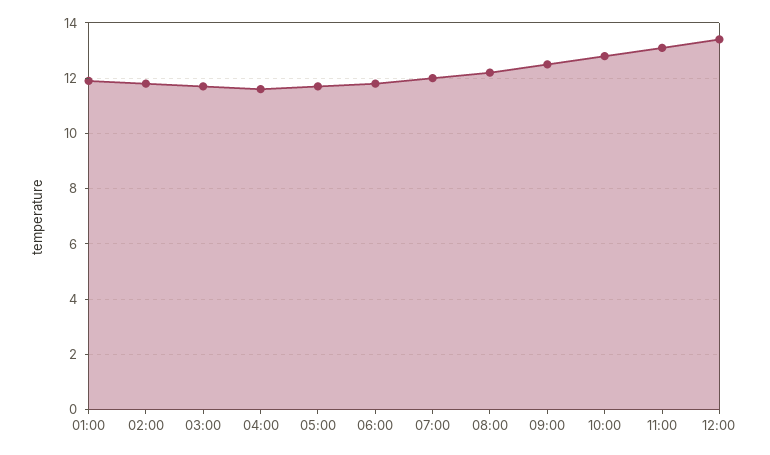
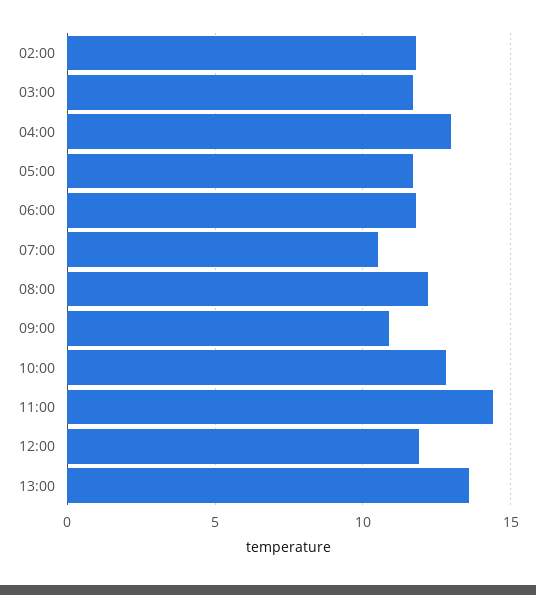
01:00: 12 -> none
04:00: 11.5 -> 13
07:00: 12 -> 10.5
09:00: 12.5 -> 11
11:00: 13 -> 14.5
12:00: 13.5 -> 12
13:00: none -> 13.5

